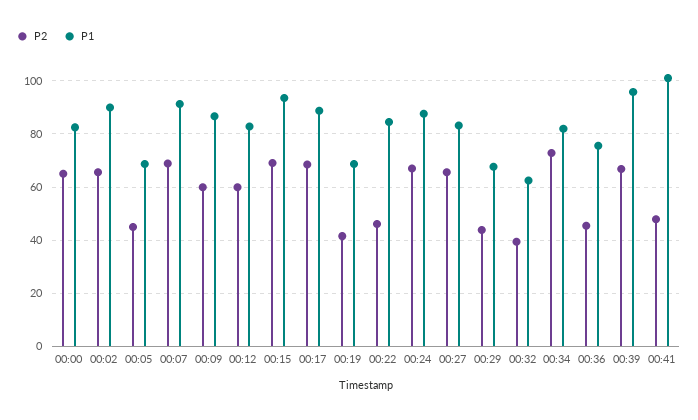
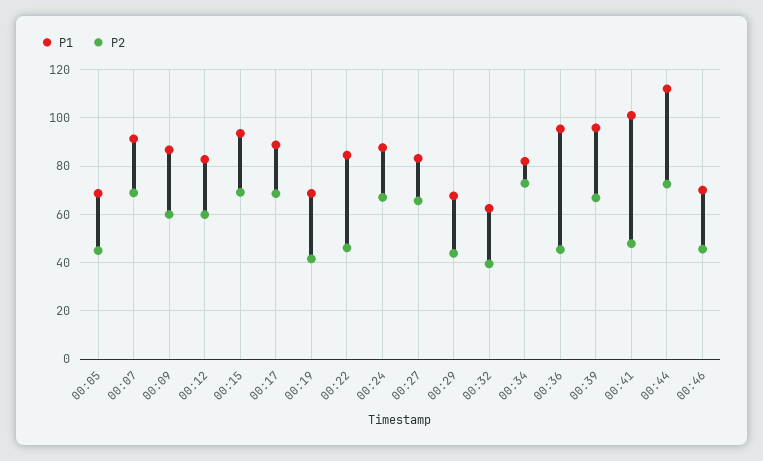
P2, 00:00: 65 -> none
P1, 00:00: 82.5 -> none
P2, 00:02: 65 -> none
P1, 00:02: 90 -> none
P1, 00:36: 75 -> 95
P1, 00:44: none -> 112.5
P2, 00:44: none -> 72.5
P1, 00:46: none -> 70
P2, 00:46: none -> 45

